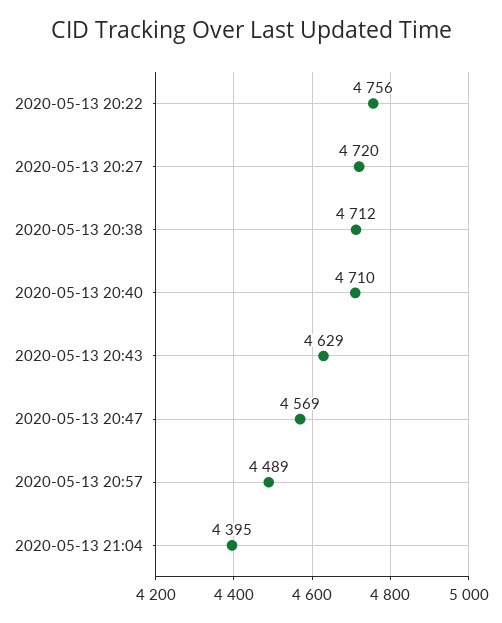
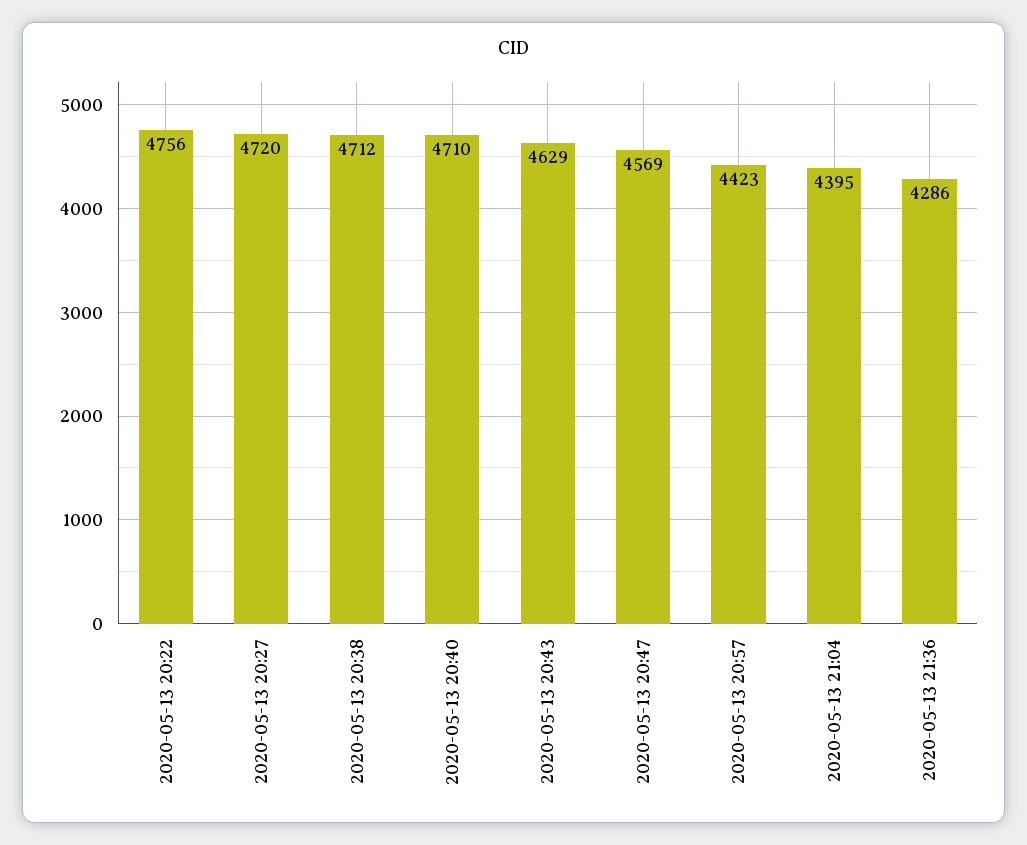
2020-05-13 20:57: 4489 -> 4423
2020-05-13 21:36: none -> 4286

